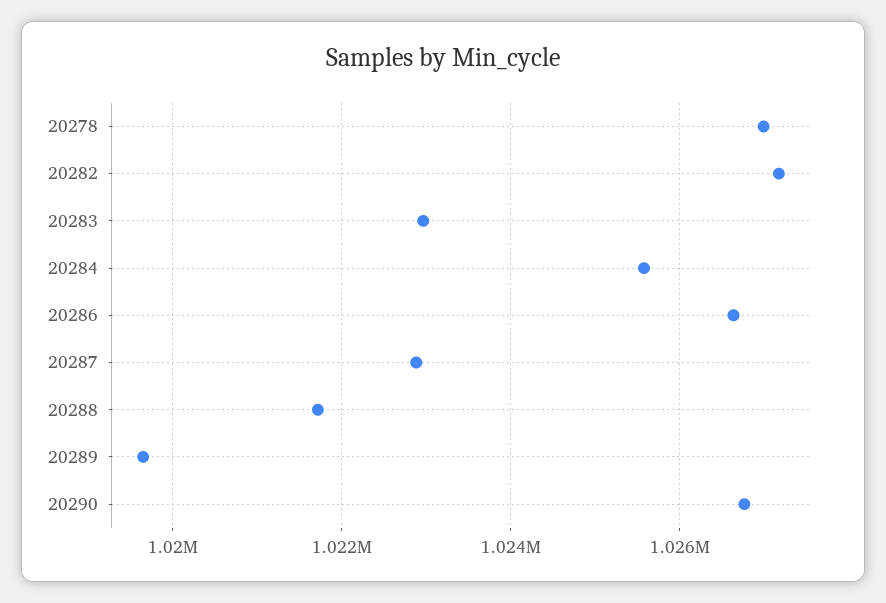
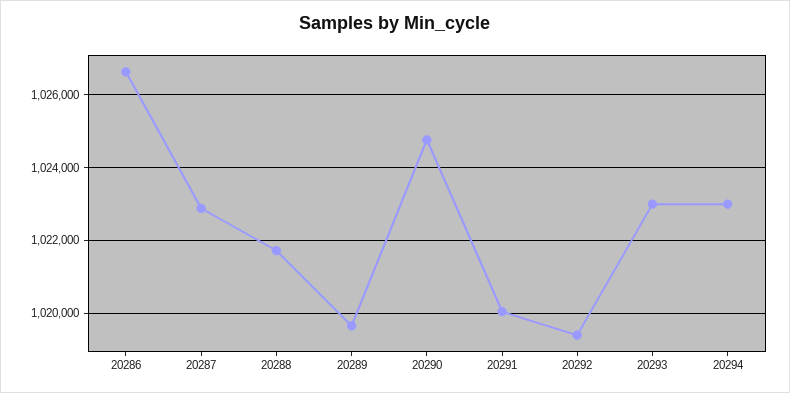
20278: 1027000 -> none
20282: 1027200 -> none
20283: 1023000 -> none
20284: 1025600 -> none
20290: 1026800 -> 1024800
20291: none -> 1020000
20292: none -> 1019400
20293: none -> 1023000
20294: none -> 1023000

